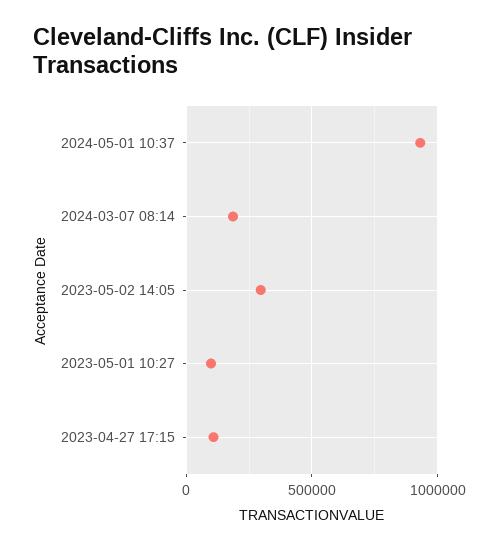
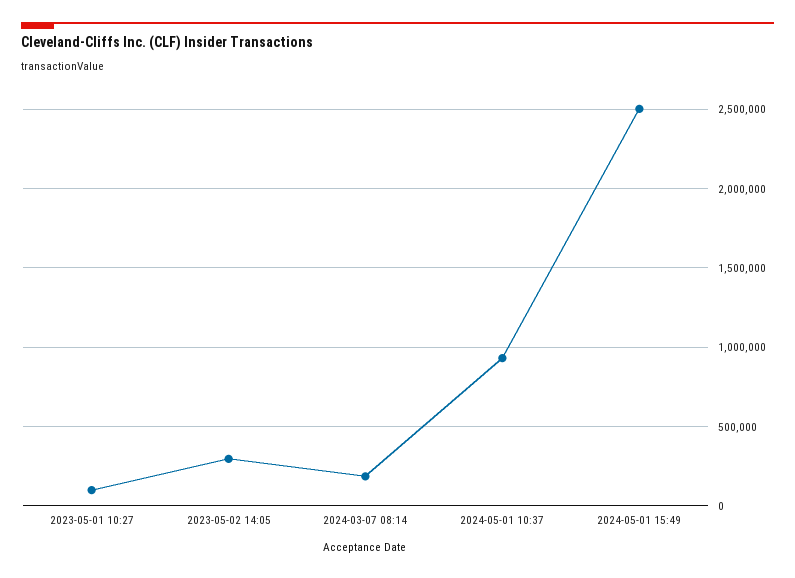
2023-04-27 17:15: 100000 -> none
2024-05-01 15:49: none -> 2500000

